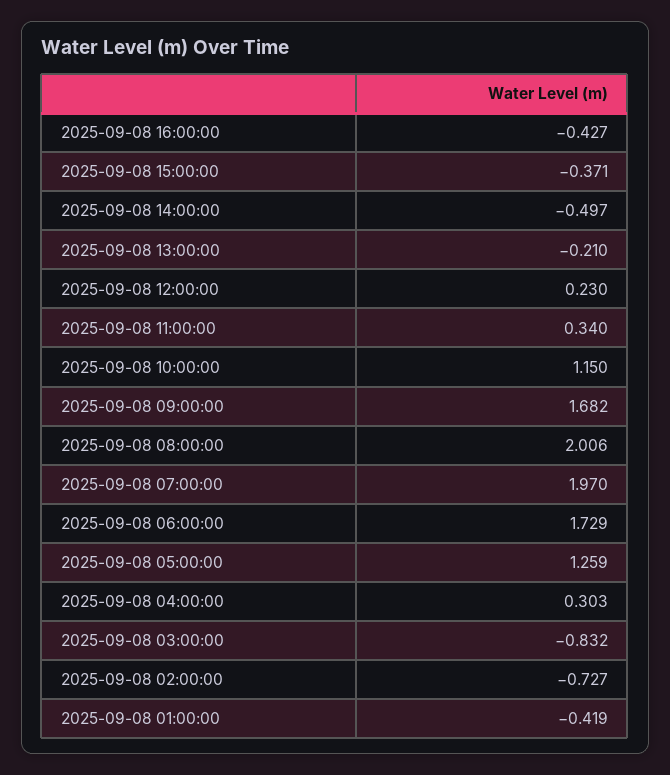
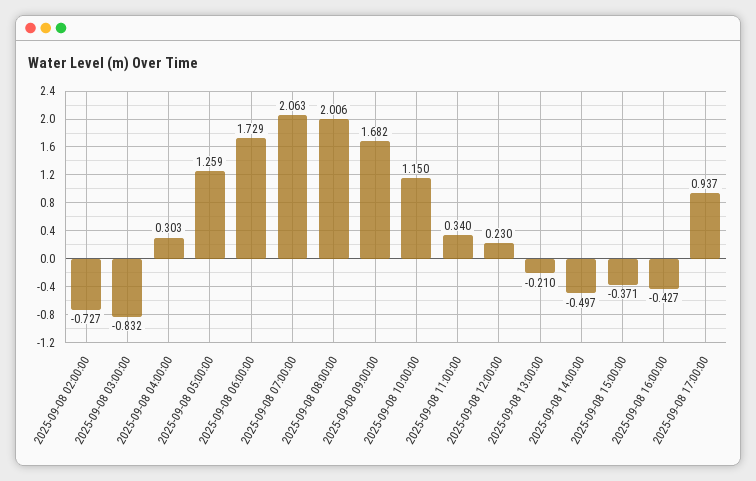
2025-09-08 07:00:00: 1.97 -> 2.063
2025-09-08 01:00:00: -0.419 -> none
2025-09-08 17:00:00: none -> 0.937

